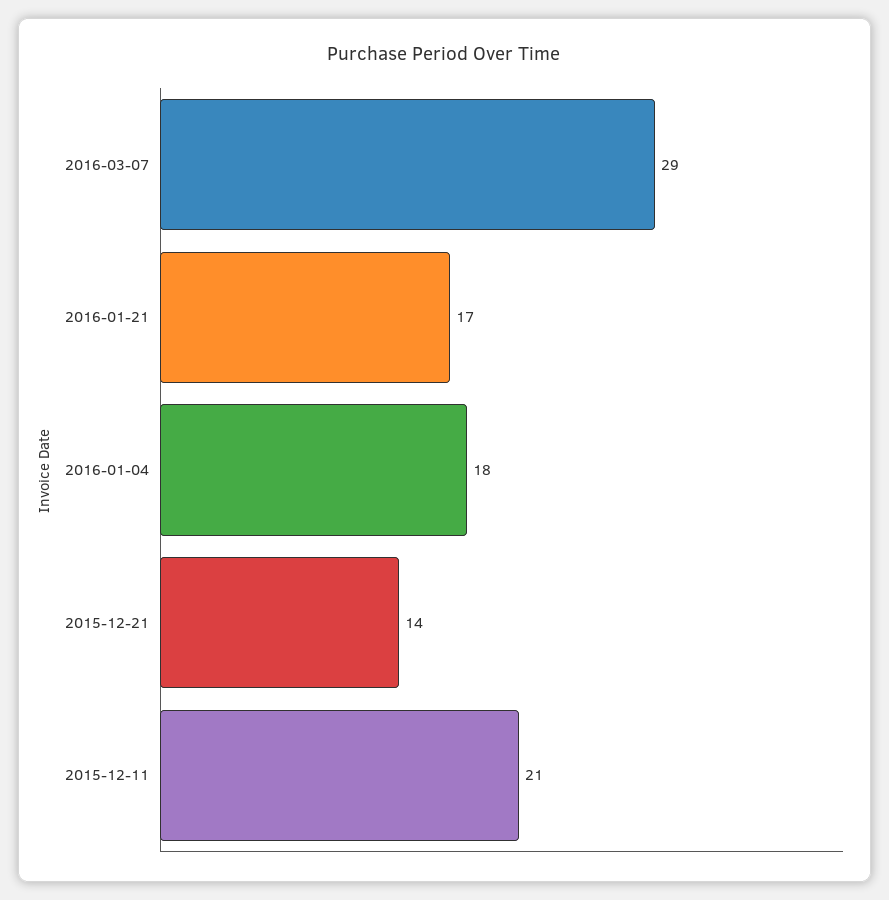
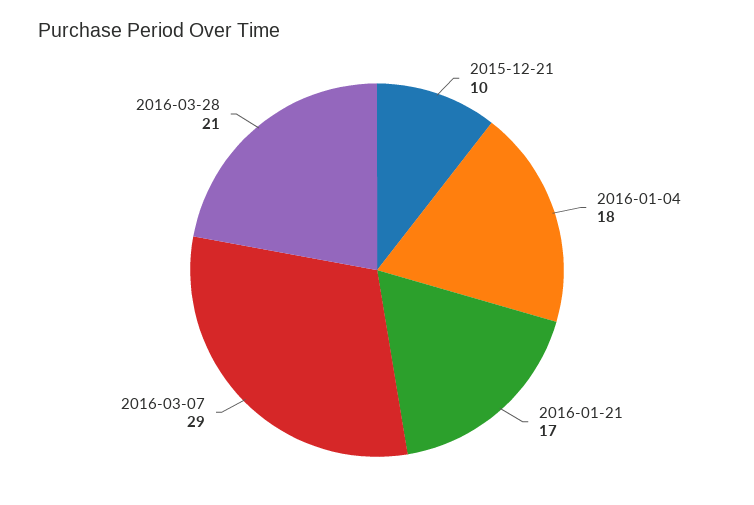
2015-12-21: 14 -> 10
2015-12-11: 21 -> none
2016-03-28: none -> 21

